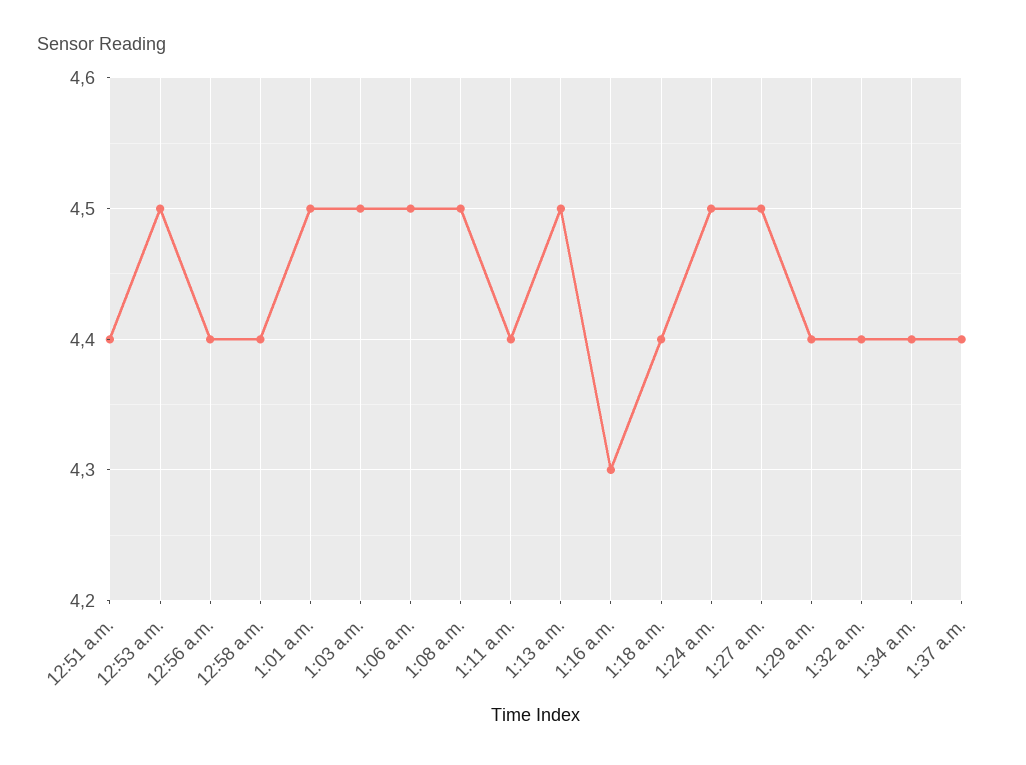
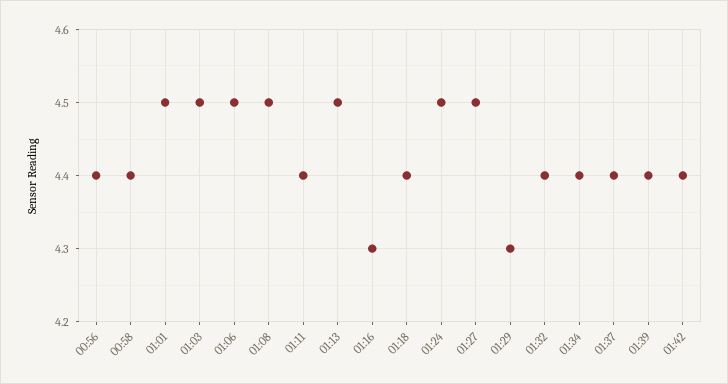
12:51 a.m.: 4.4 -> none
12:53 a.m.: 4.5 -> none
1:29 a.m.: 4.4 -> 4.3
01:39: none -> 4.4
01:42: none -> 4.4

